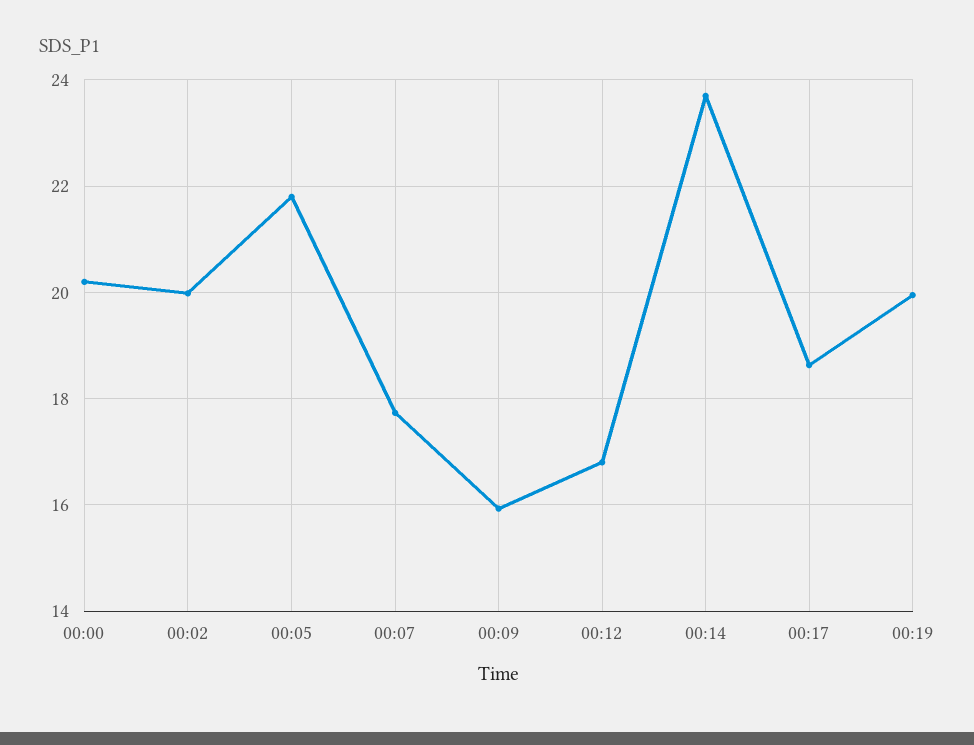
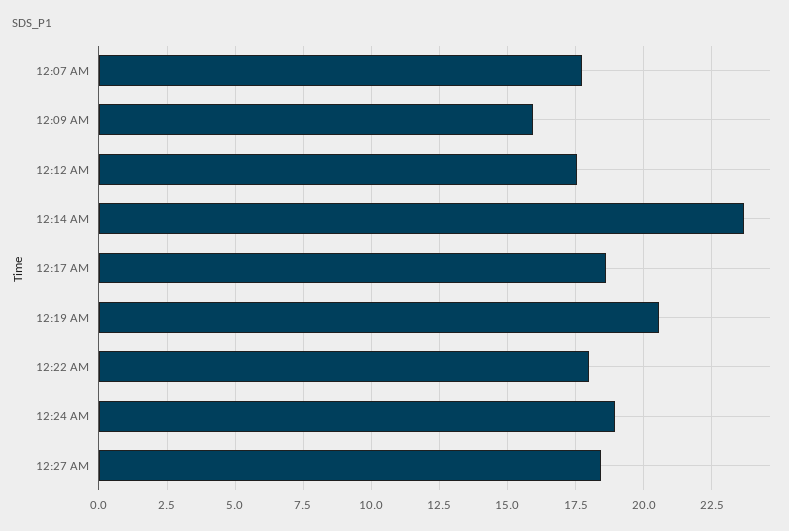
00:00: 20.2 -> none
00:02: 20 -> none
00:05: 21.8 -> none
00:12: 16.8 -> 17.5
00:19: 20 -> 20.5
12:22 AM: none -> 18
12:24 AM: none -> 19
12:27 AM: none -> 18.5

